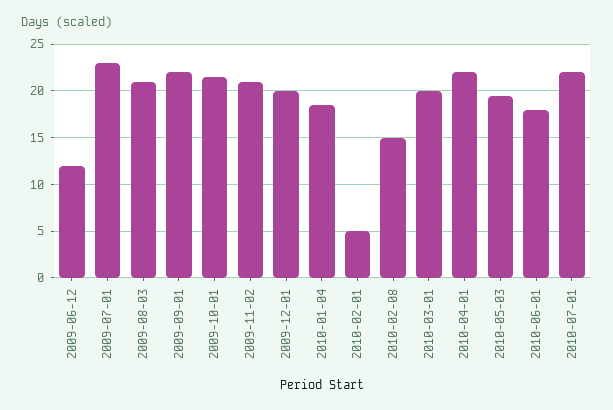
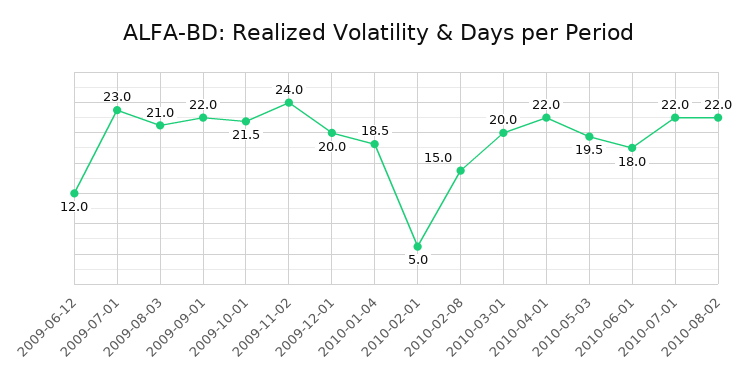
2009-11-02: 21 -> 24
2010-08-02: none -> 22

